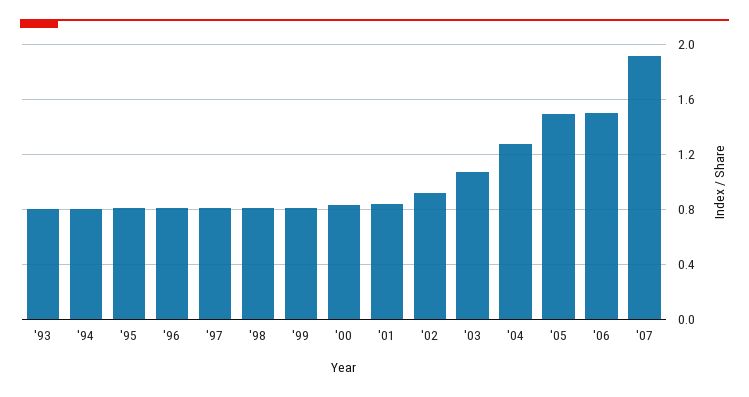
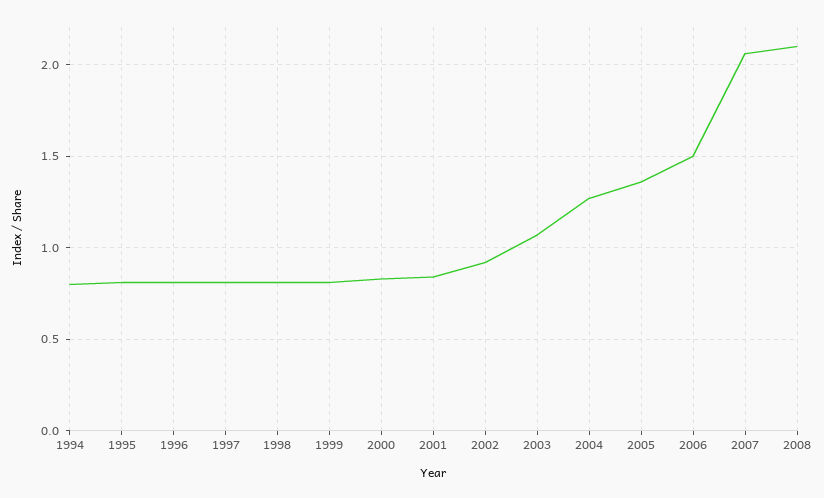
'93: 0.8 -> none
'05: 1.5 -> 1.35
'07: 1.9 -> 2.05
2008: none -> 2.1

